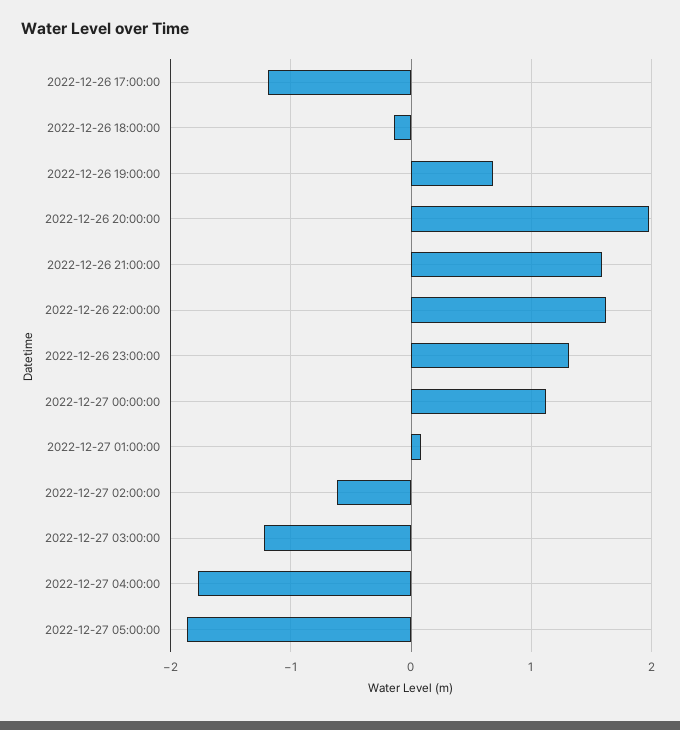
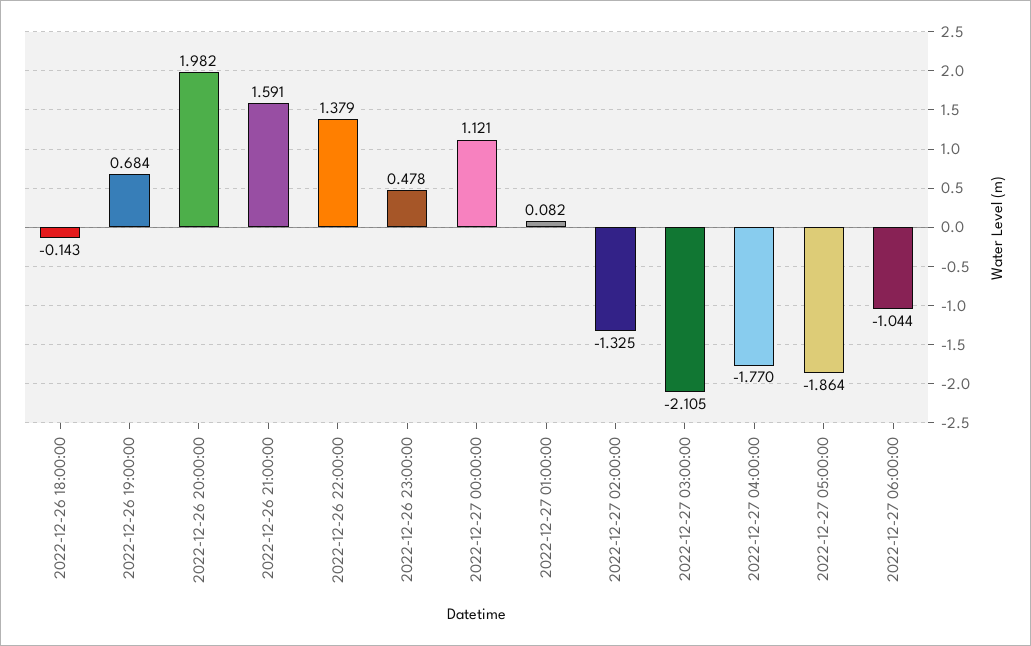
2022-12-26 17:00:00: -1.2 -> none
2022-12-26 22:00:00: 1.6 -> 1.379
2022-12-26 23:00:00: 1.3 -> 0.478
2022-12-27 02:00:00: -0.6 -> -1.325
2022-12-27 03:00:00: -1.2 -> -2.105
2022-12-27 06:00:00: none -> -1.044

